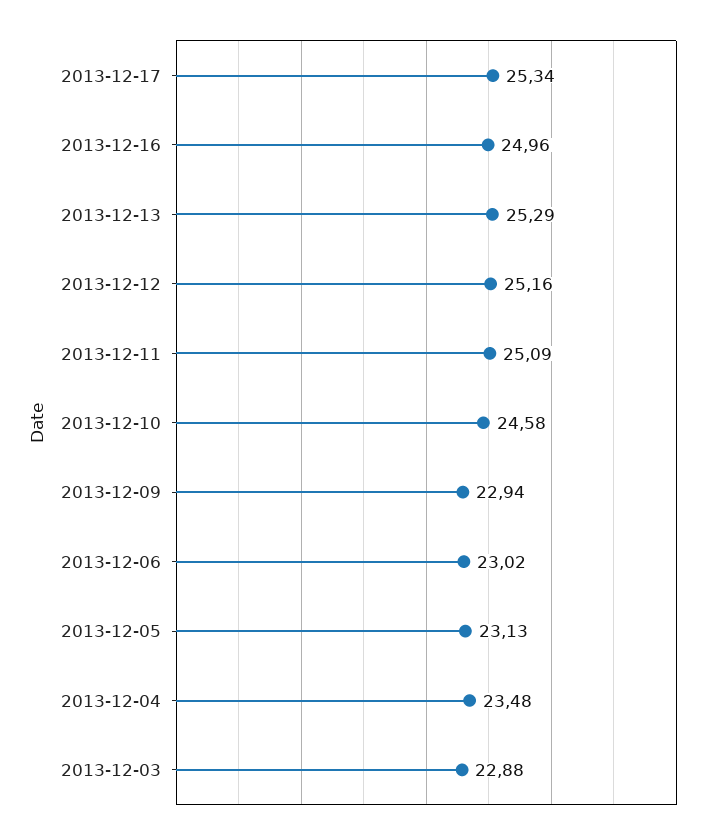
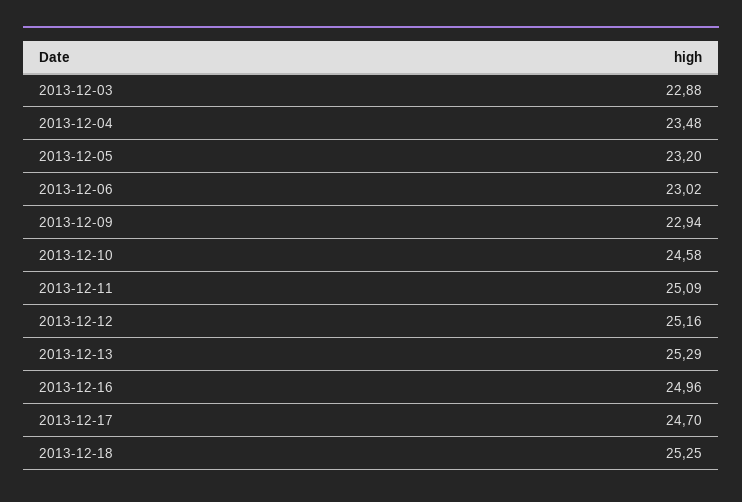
2013-12-17: 25.34 -> 24.7
2013-12-05: 23.13 -> 23.2
2013-12-18: none -> 25.25

